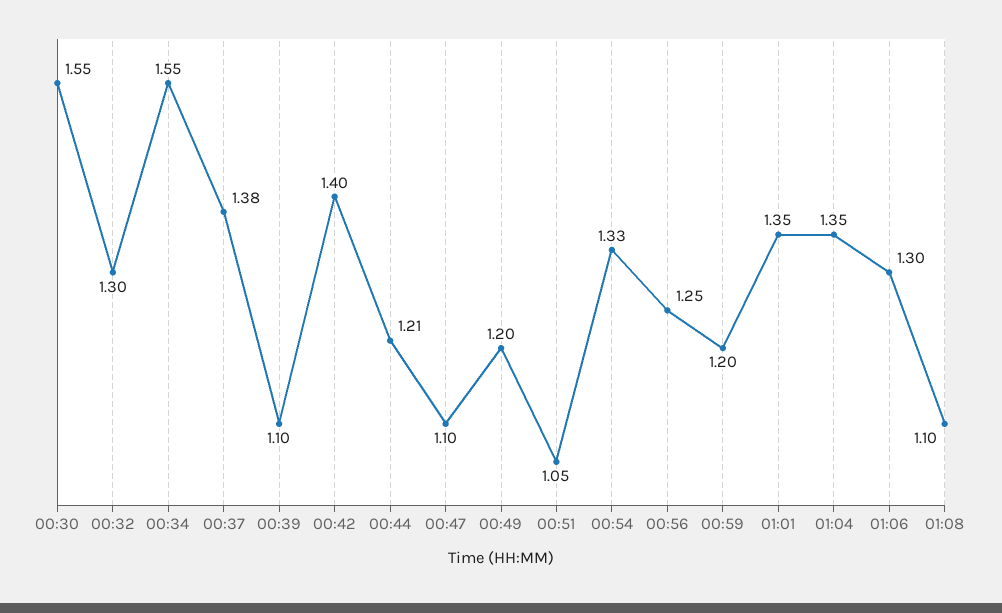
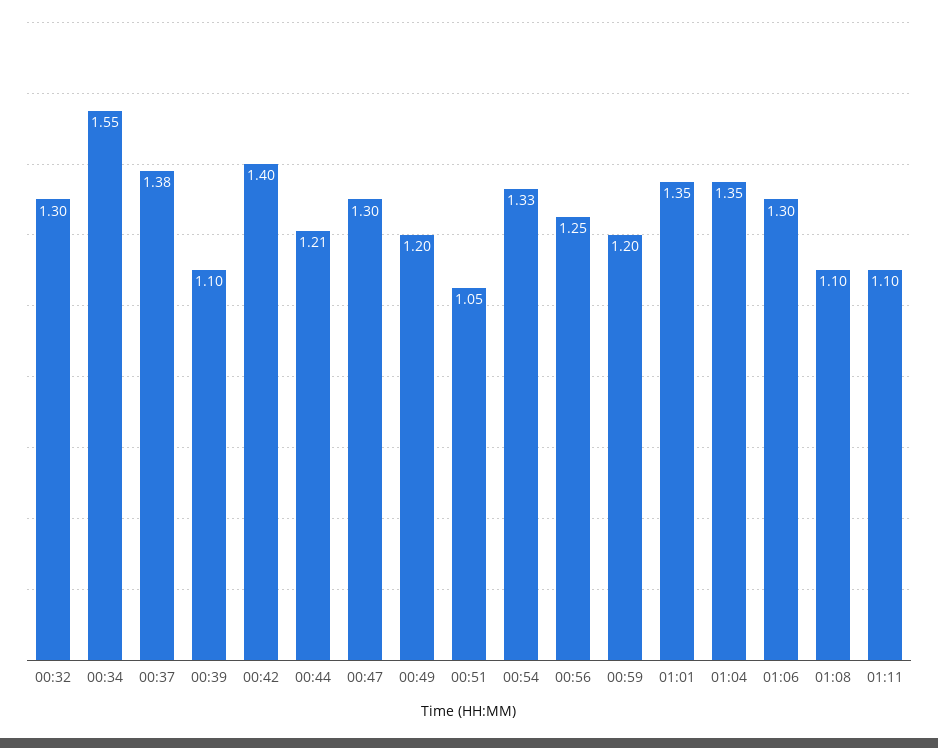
00:30: 1.55 -> none
00:47: 1.1 -> 1.3
01:11: none -> 1.1

